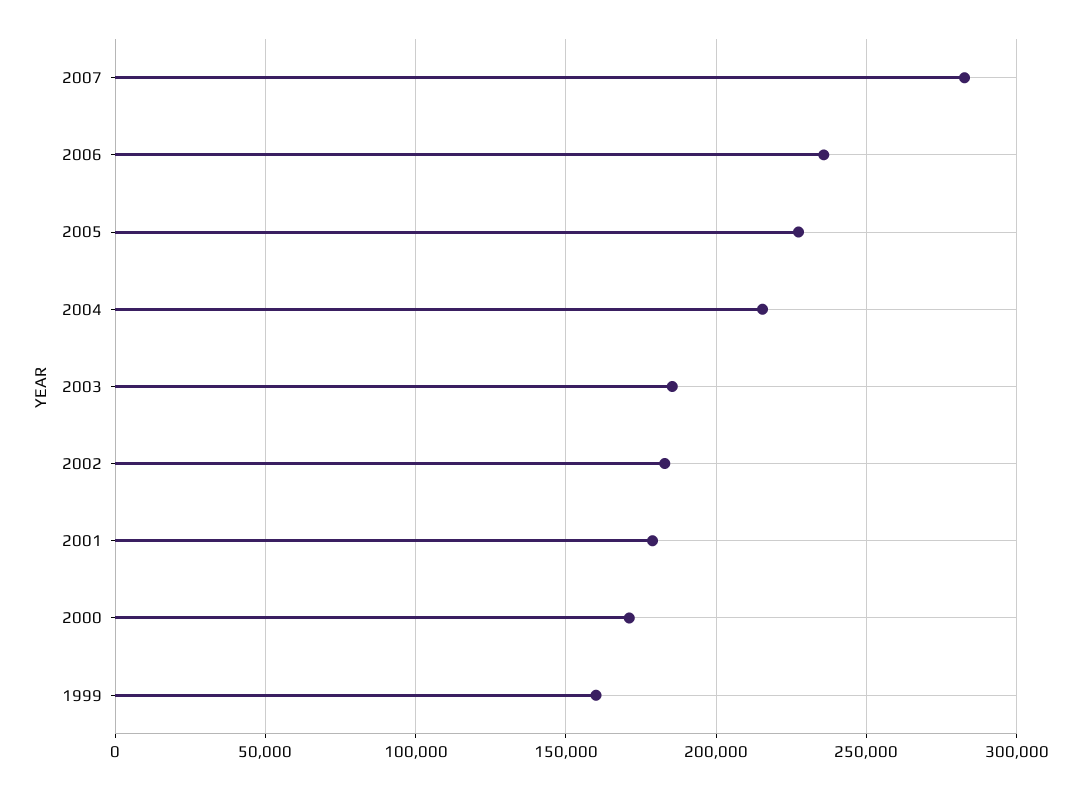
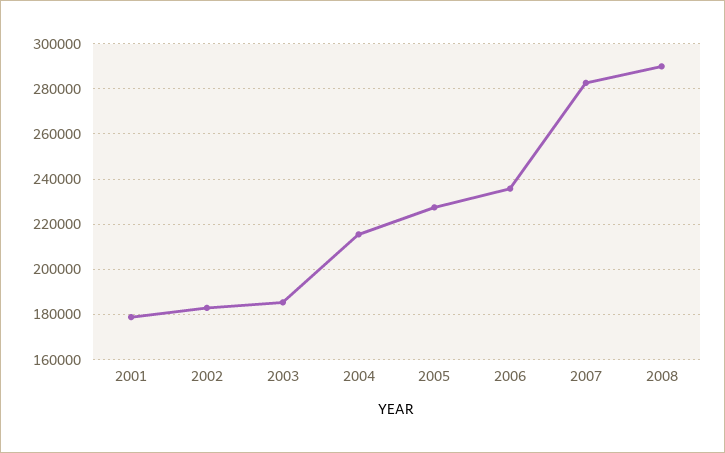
2000: 170000 -> none
1999: 160000 -> none
2008: none -> 290000

